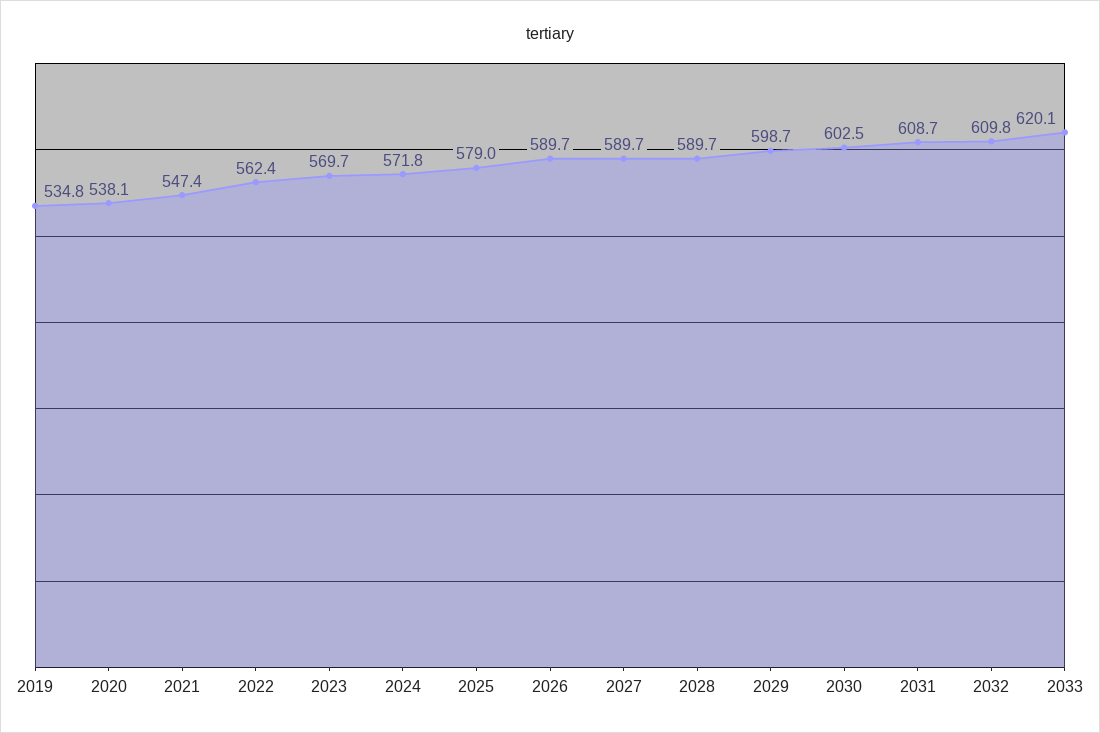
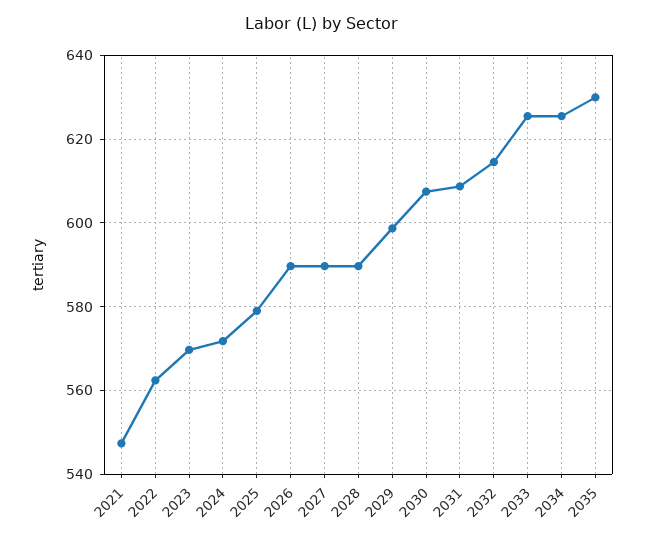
2019: 534.8 -> none
2020: 538.1 -> none
2030: 602.5 -> 608
2032: 609.8 -> 614
2033: 620.1 -> 626
2034: none -> 626
2035: none -> 630

